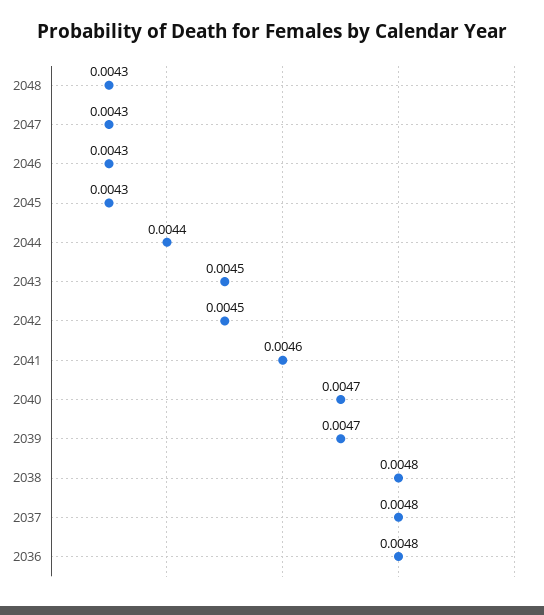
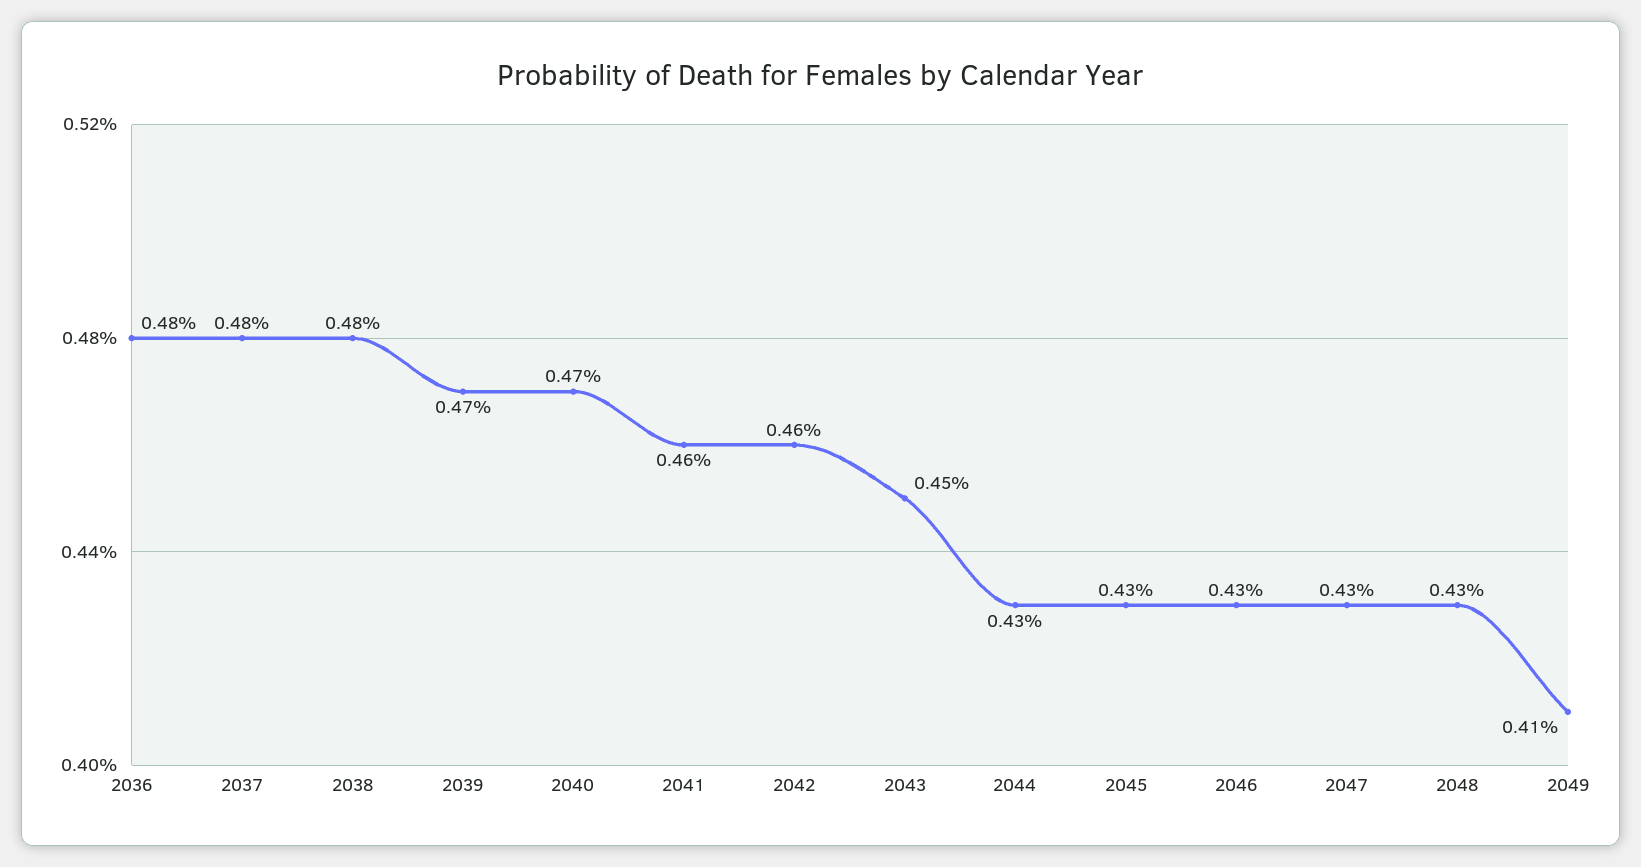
2044: 0.0044 -> 0.0043
2042: 0.0045 -> 0.0046
2049: none -> 0.0041

